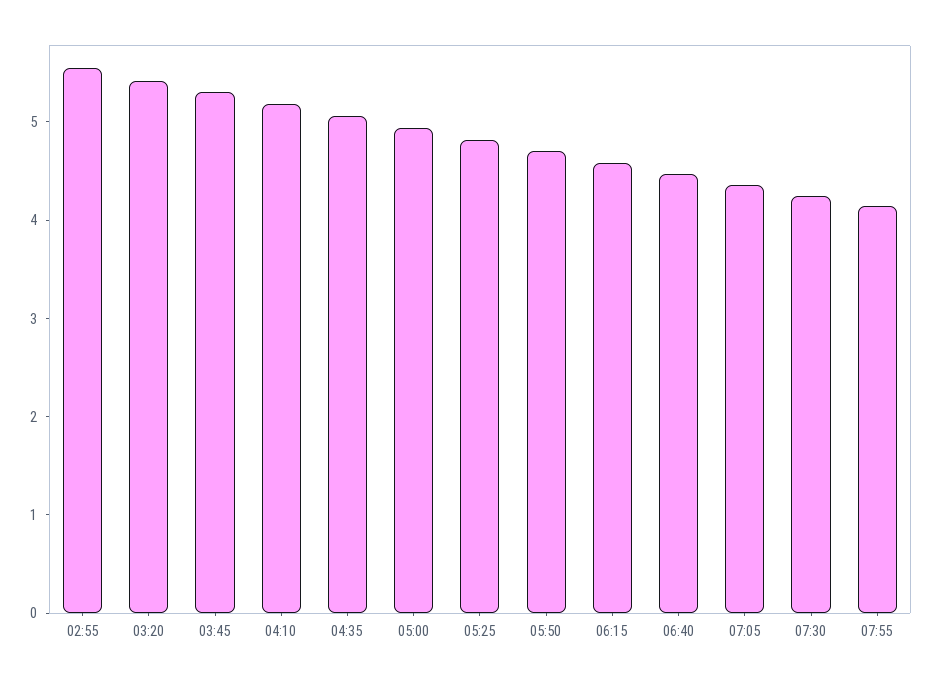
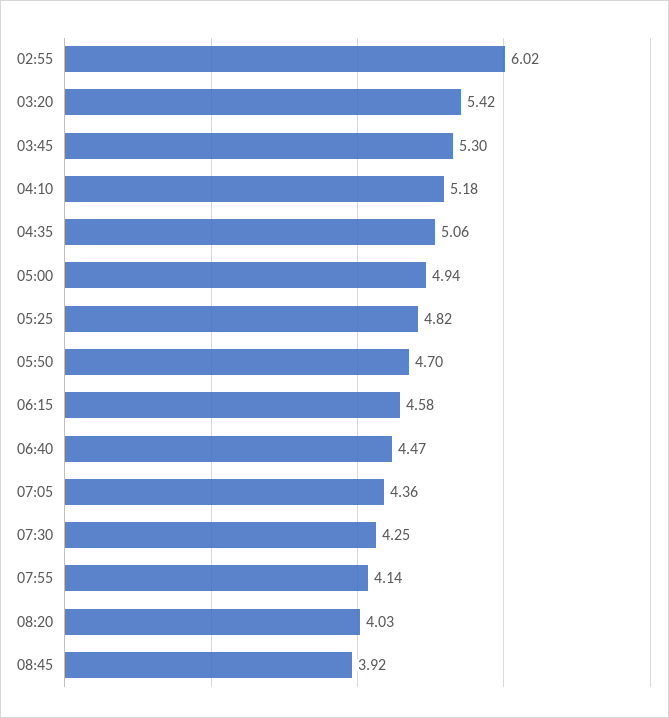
02:55: 5.6 -> 6.02
08:20: none -> 4.03
08:45: none -> 3.92

